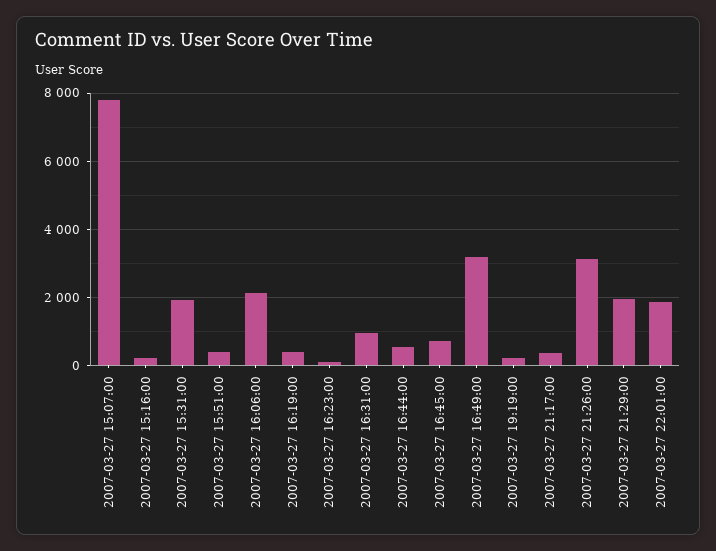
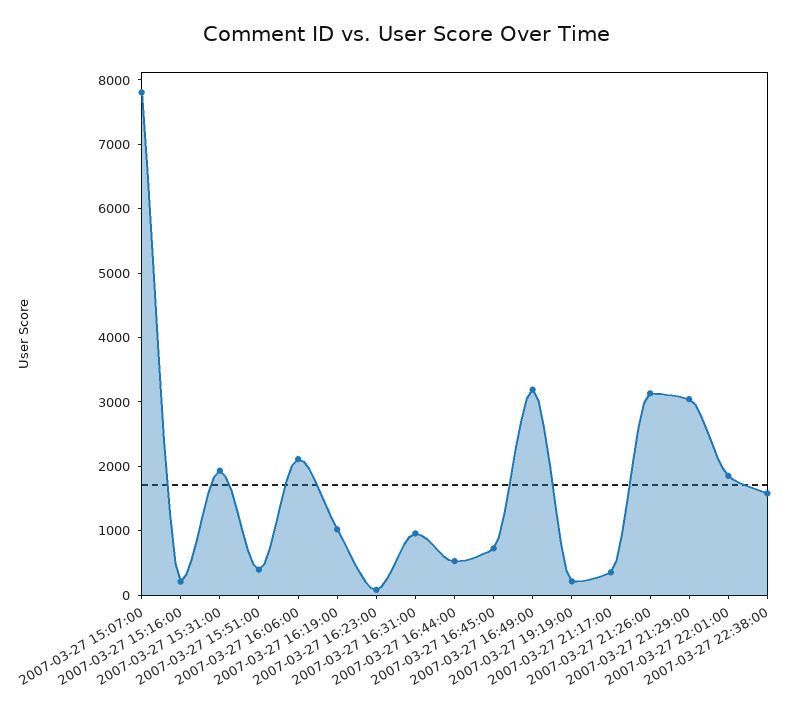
2007-03-27 16:19:00: 400 -> 1000
2007-03-27 21:29:00: 2000 -> 3000
2007-03-27 22:38:00: none -> 1600

